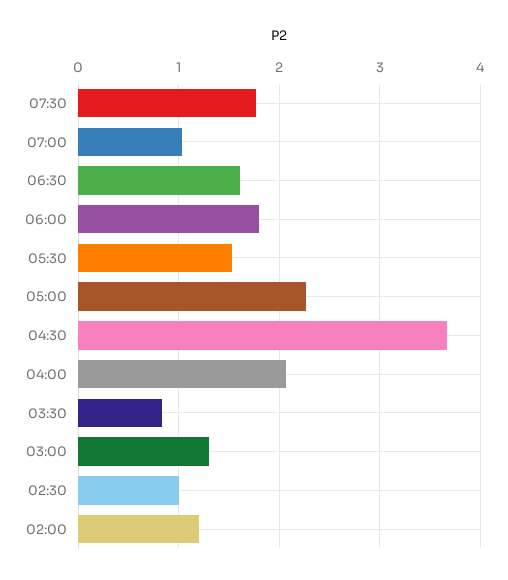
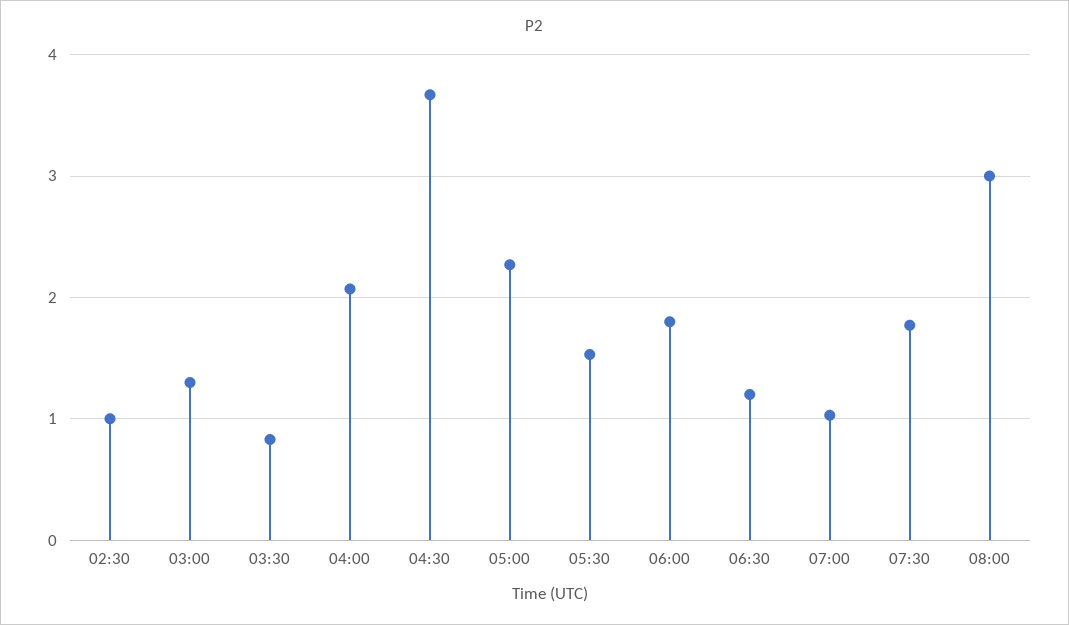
06:30: 1.6 -> 1.2
02:00: 1.2 -> none
08:00: none -> 3

